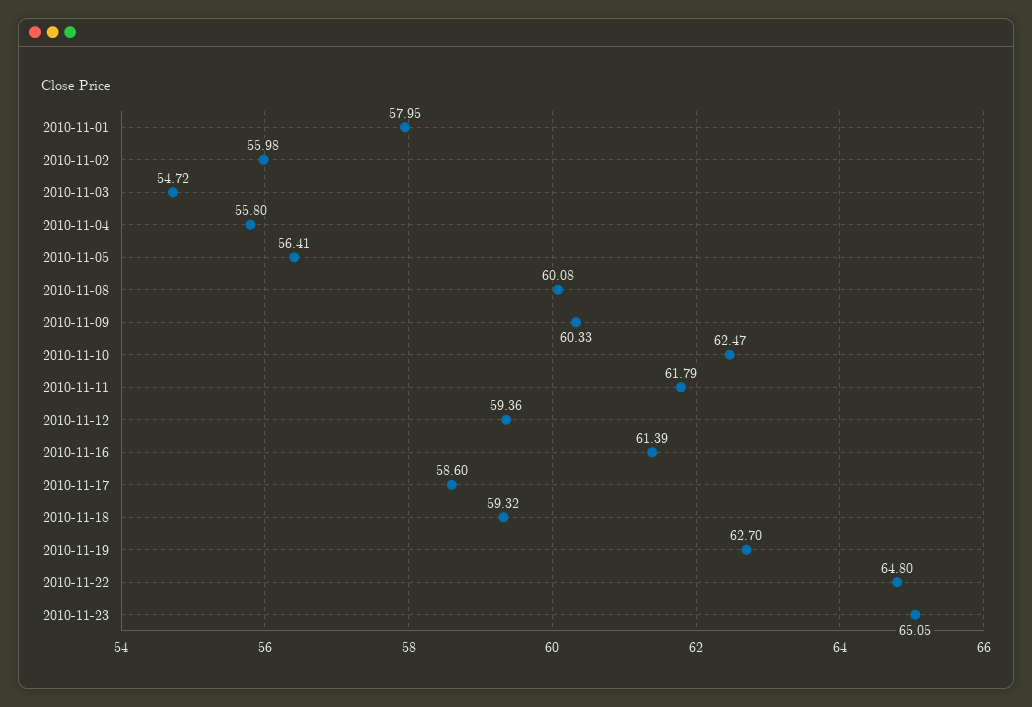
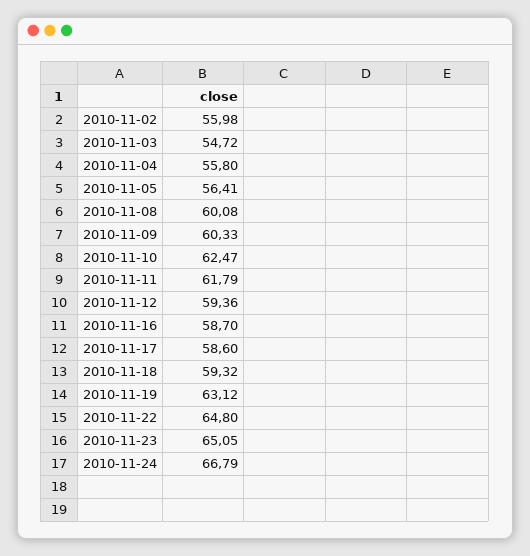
2010-11-01: 57.95 -> none
2010-11-16: 61.39 -> 58.7
2010-11-19: 62.7 -> 63.12
2010-11-24: none -> 66.79

